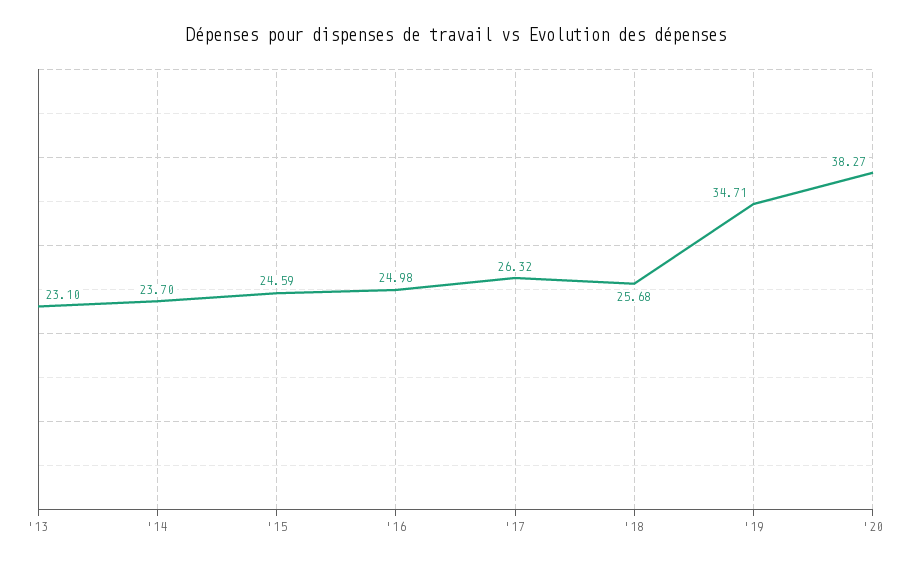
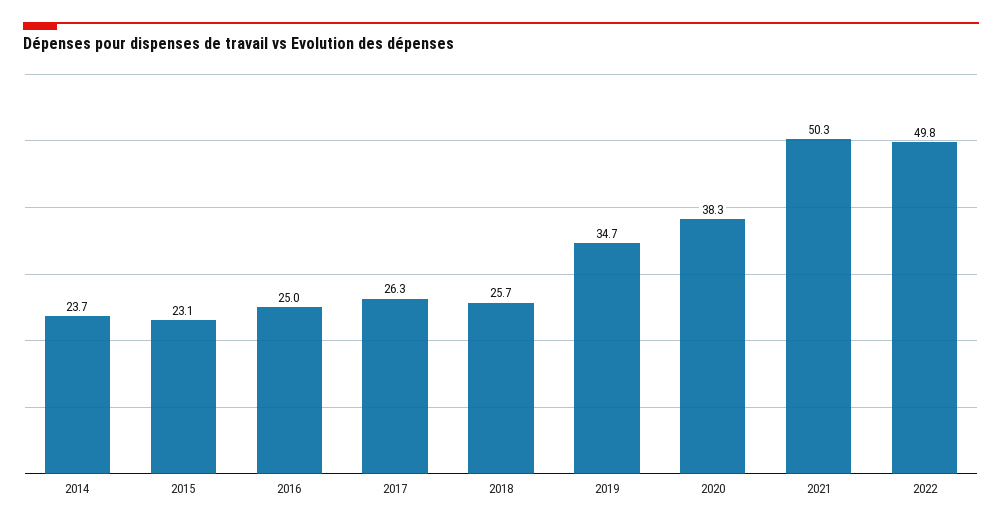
'13: 23.1 -> none
'15: 24.59 -> 23.1
2021: none -> 50.3
2022: none -> 49.8

